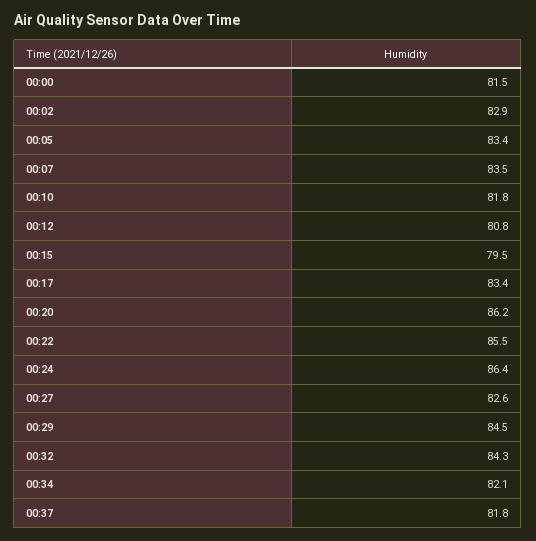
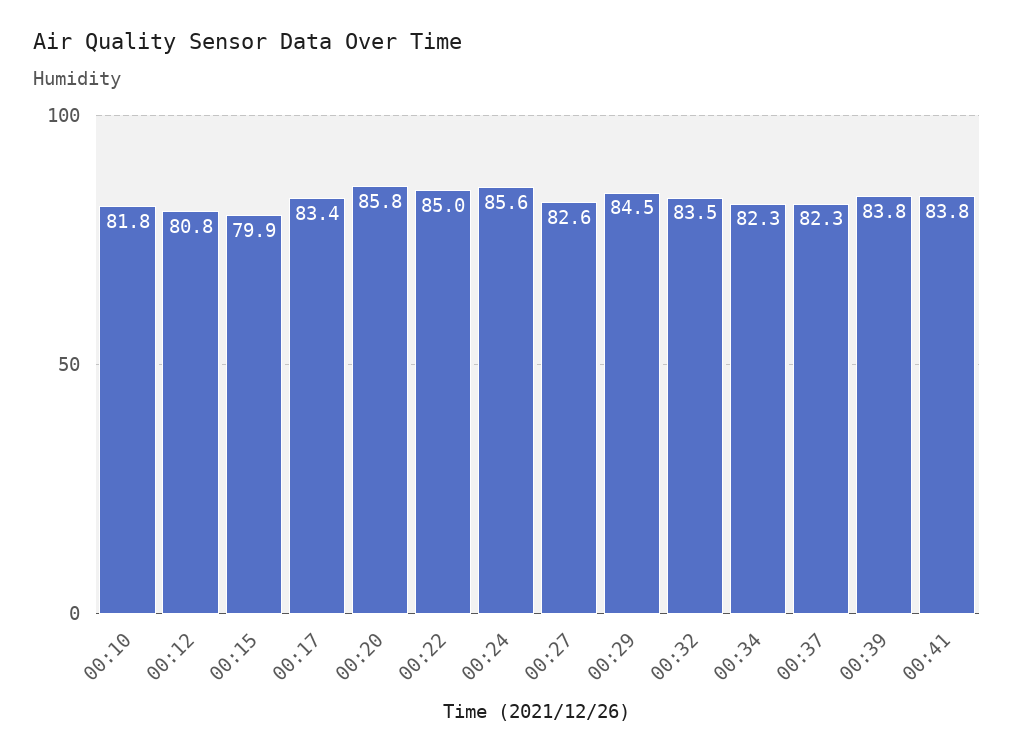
00:00: 81.5 -> none
00:02: 82.9 -> none
00:05: 83.4 -> none
00:07: 83.5 -> none
00:15: 79.5 -> 79.9
00:20: 86.2 -> 85.8
00:22: 85.5 -> 85
00:24: 86.4 -> 85.6
00:32: 84.3 -> 83.5
00:34: 82.1 -> 82.3
00:37: 81.8 -> 82.3
00:39: none -> 83.8
00:41: none -> 83.8

